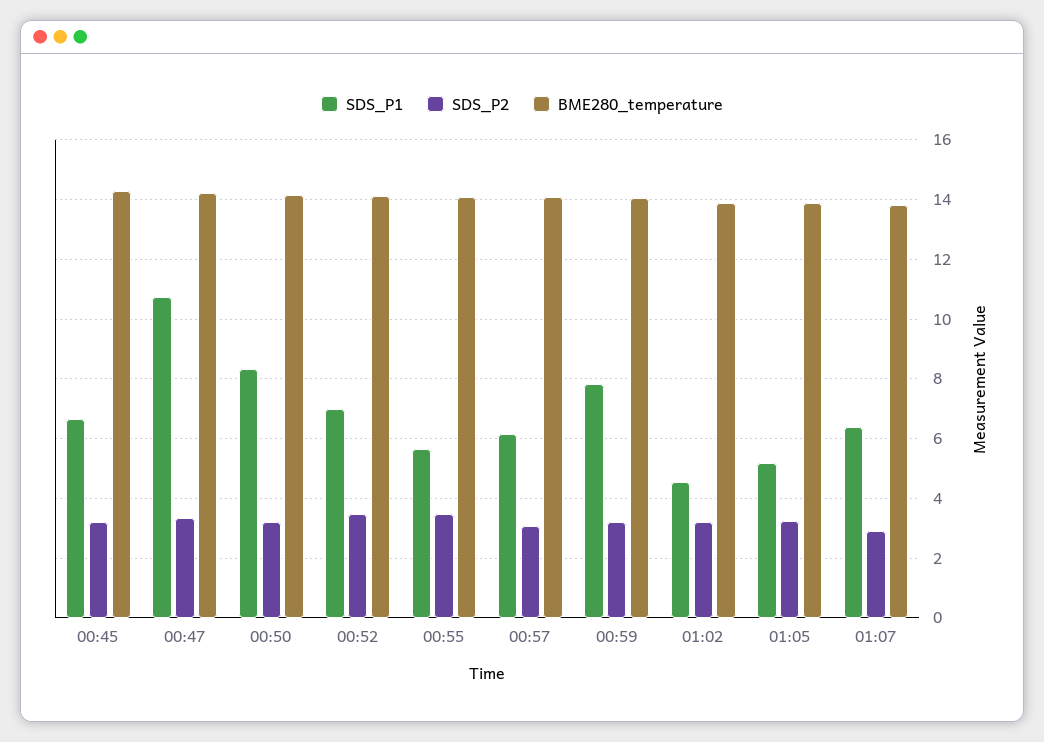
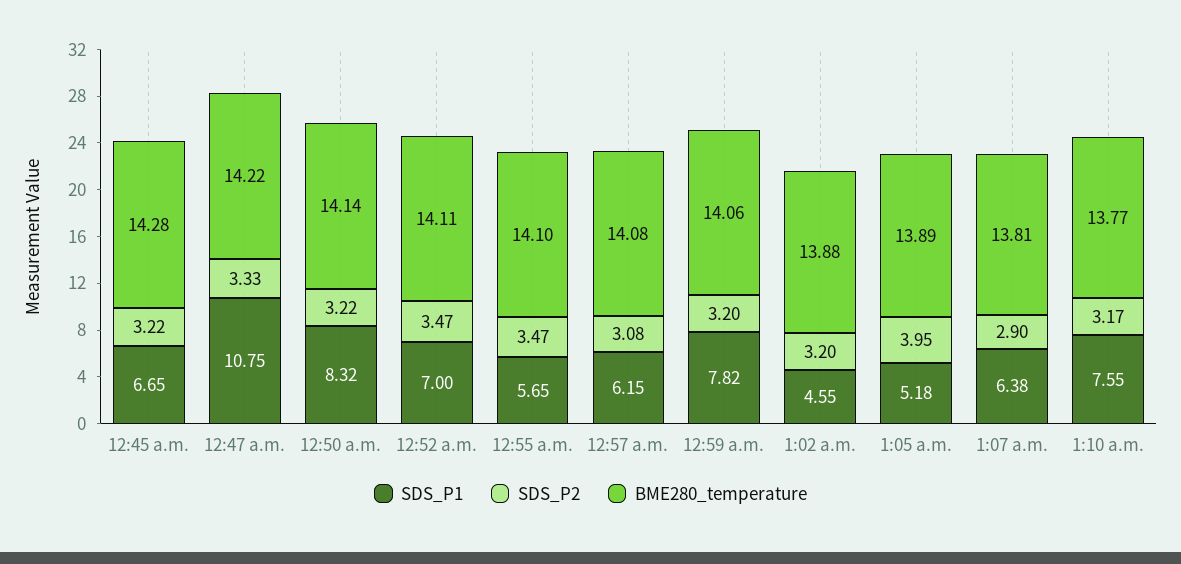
SDS_P2, 01:05: 3.25 -> 3.95
SDS_P1, 1:10 a.m.: none -> 7.55
SDS_P2, 1:10 a.m.: none -> 3.17
BME280_temperature, 1:10 a.m.: none -> 13.77

